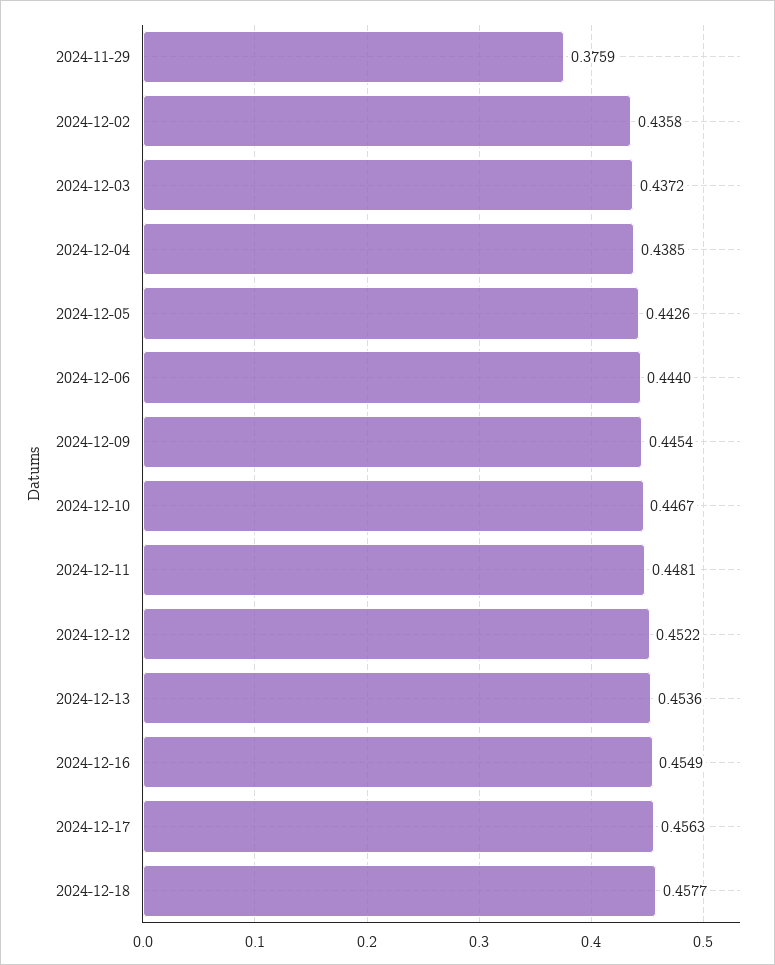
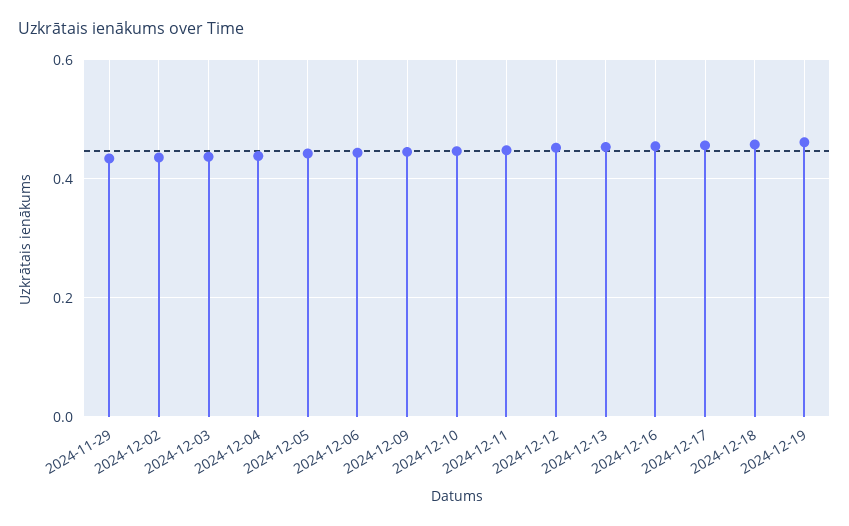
2024-11-29: 0.3759 -> 0.44
2024-12-19: none -> 0.46

